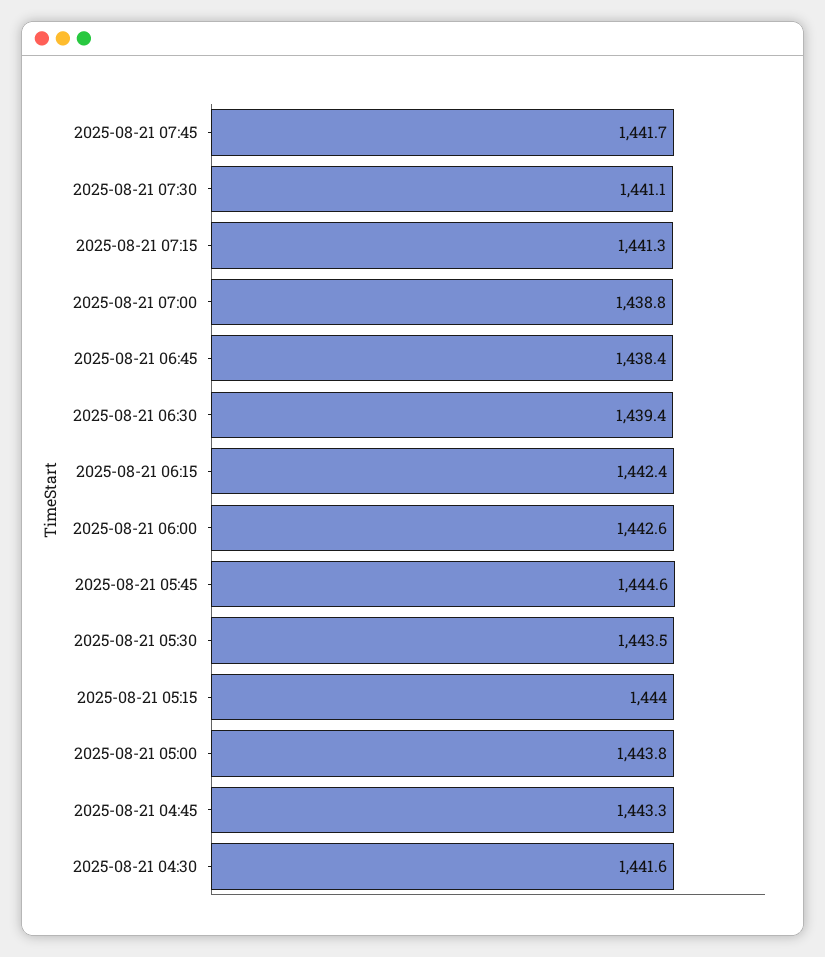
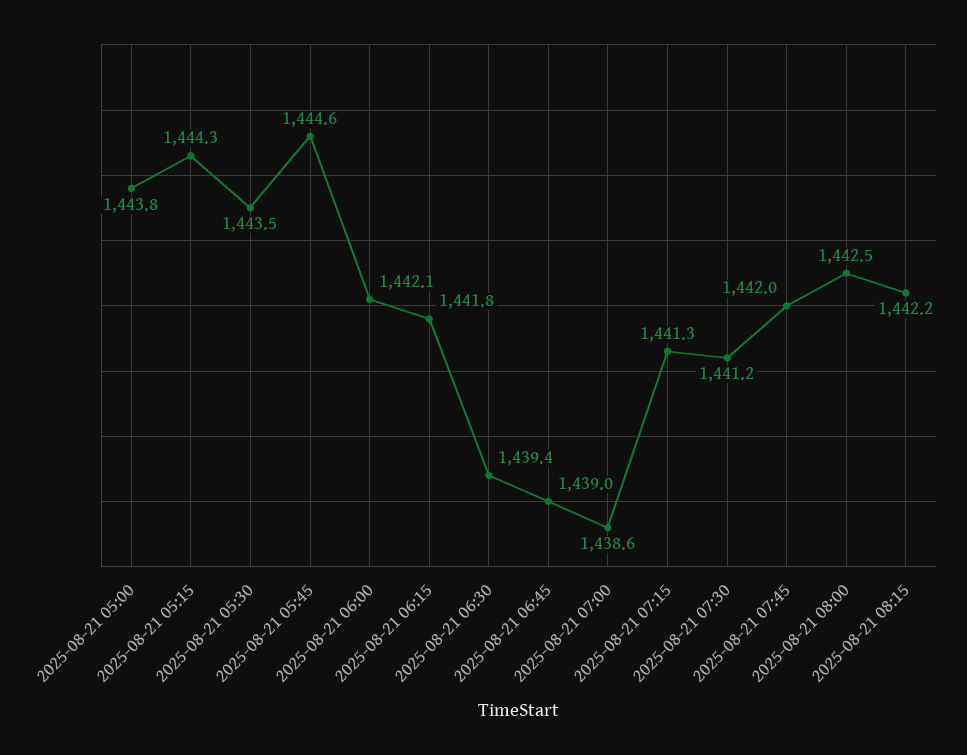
2025-08-21 07:45: 1441.7 -> 1442
2025-08-21 07:30: 1441.1 -> 1441.2
2025-08-21 07:00: 1438.8 -> 1438.6
2025-08-21 06:45: 1438.4 -> 1439
2025-08-21 06:15: 1442.4 -> 1441.8
2025-08-21 06:00: 1442.6 -> 1442.1
2025-08-21 05:15: 1444 -> 1444.3
2025-08-21 04:45: 1443.3 -> none
2025-08-21 04:30: 1441.6 -> none
2025-08-21 08:00: none -> 1442.5
2025-08-21 08:15: none -> 1442.2

